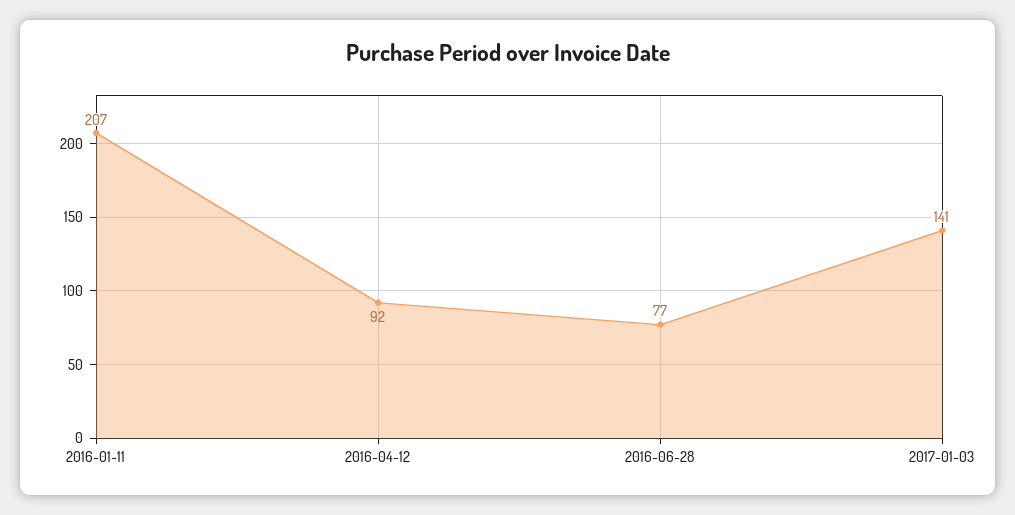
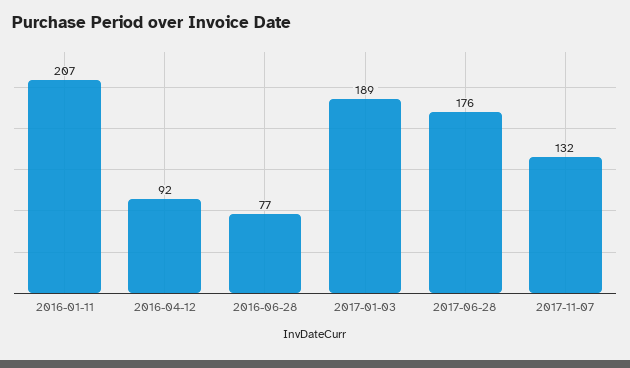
2017-01-03: 141 -> 189
2017-06-28: none -> 176
2017-11-07: none -> 132

